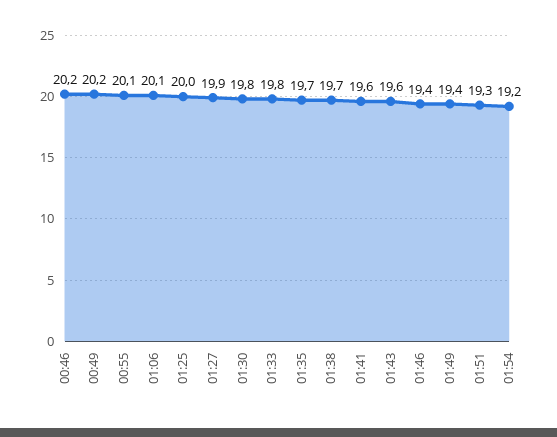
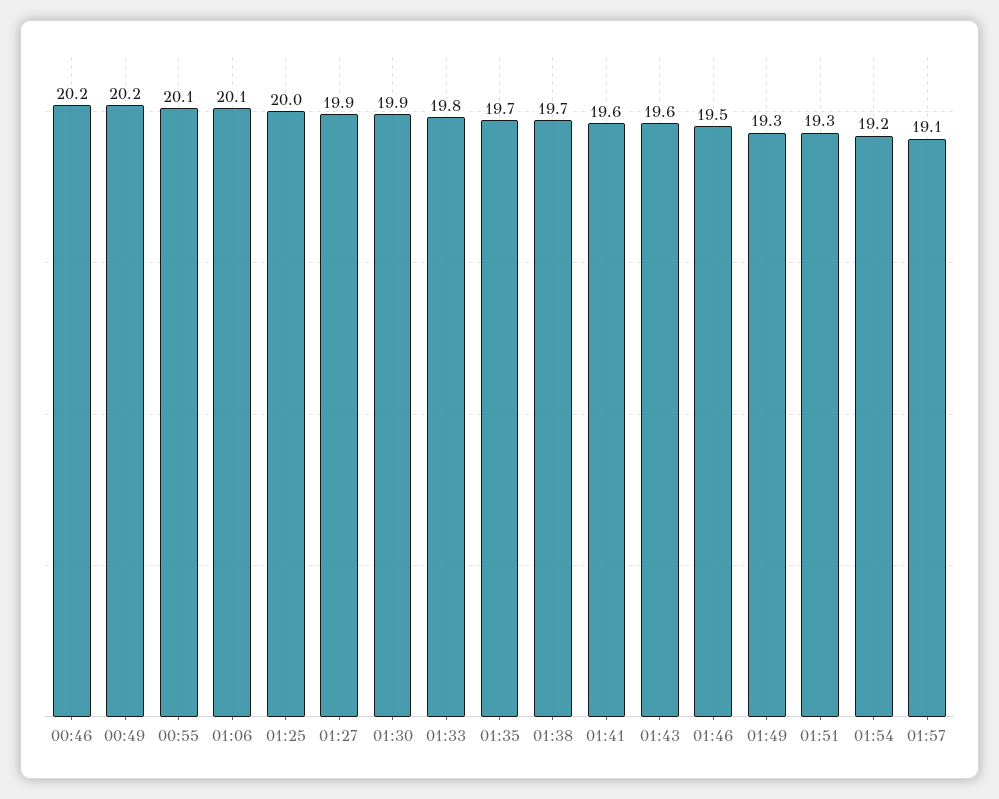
01:30: 19.8 -> 19.9
01:46: 19.4 -> 19.5
01:49: 19.4 -> 19.3
01:57: none -> 19.1

